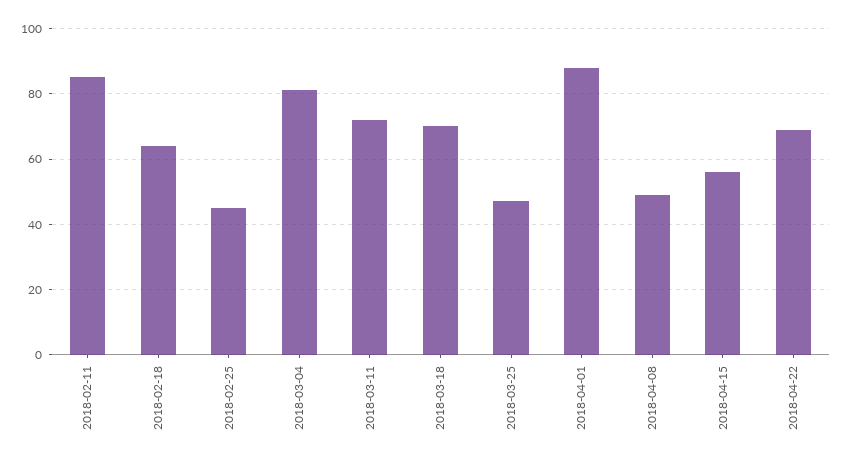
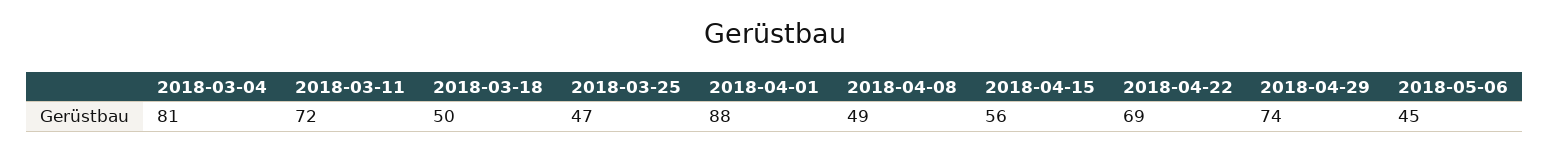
2018-02-11: 85 -> none
2018-02-18: 65 -> none
2018-02-25: 45 -> none
2018-03-18: 70 -> 50
2018-04-29: none -> 74
2018-05-06: none -> 45

